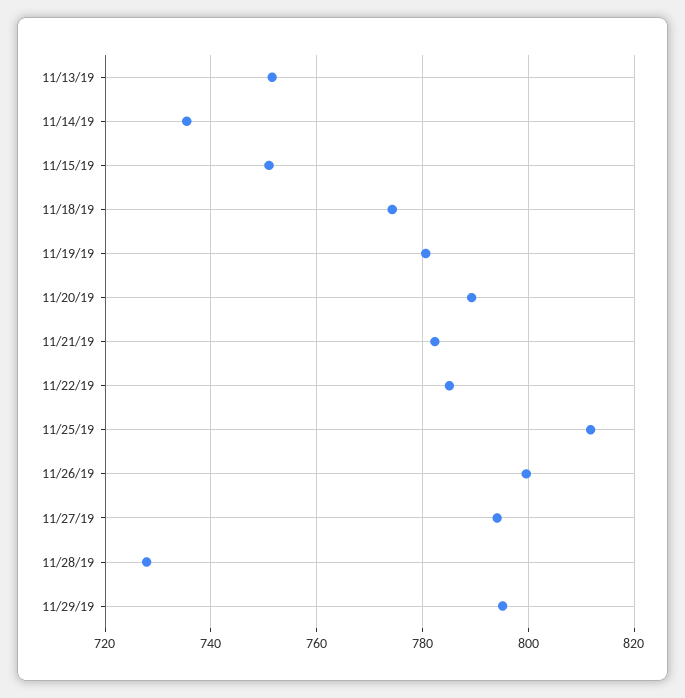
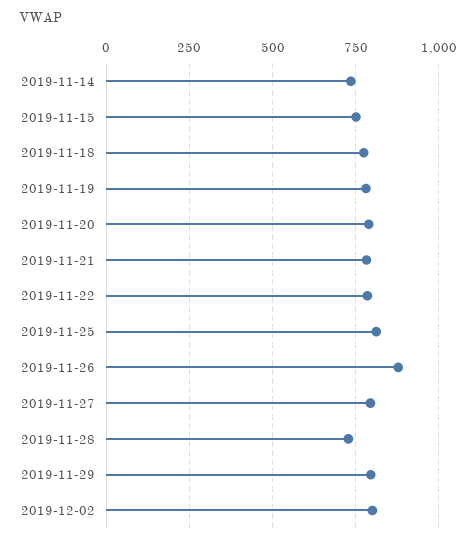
11/13/19: 752 -> none
11/26/19: 800 -> 875
2019-12-02: none -> 800

